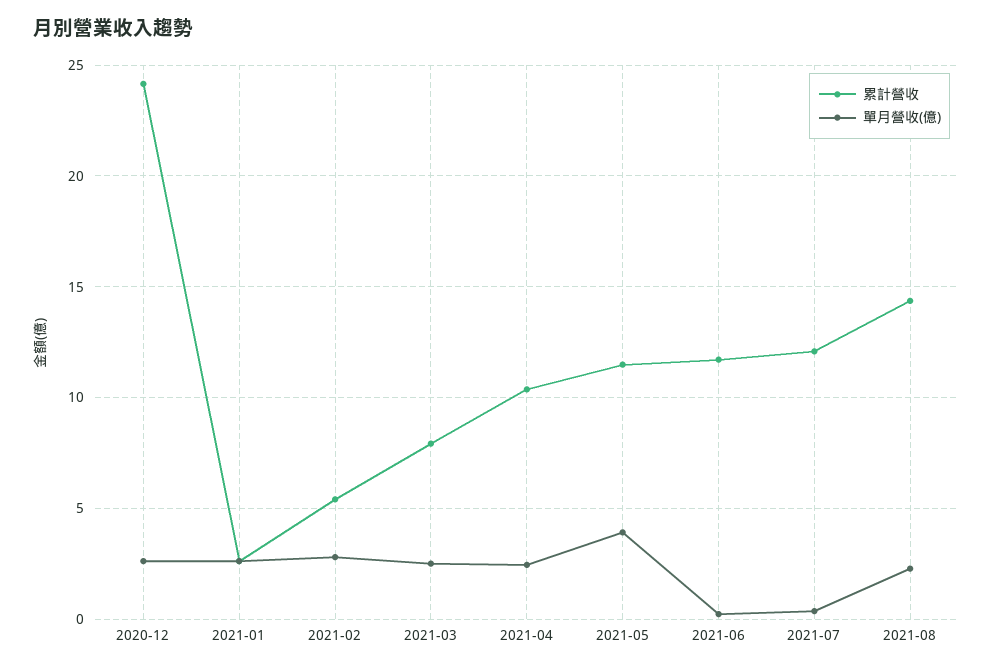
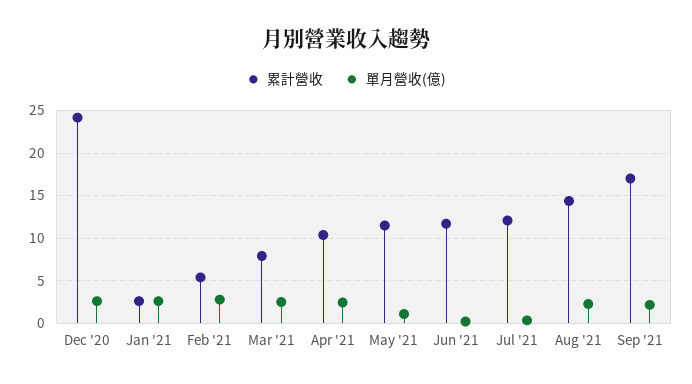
單月營收(億), 2021-05: 4 -> 1
累計營收, Sep '21: none -> 17
單月營收(億), Sep '21: none -> 2

